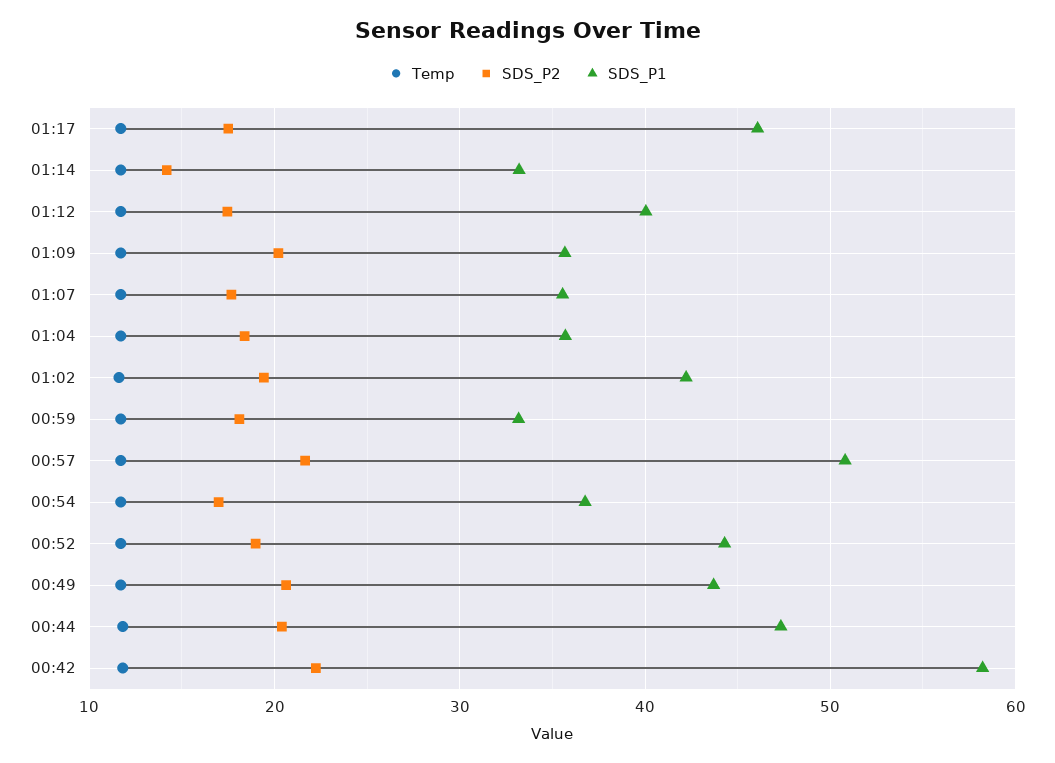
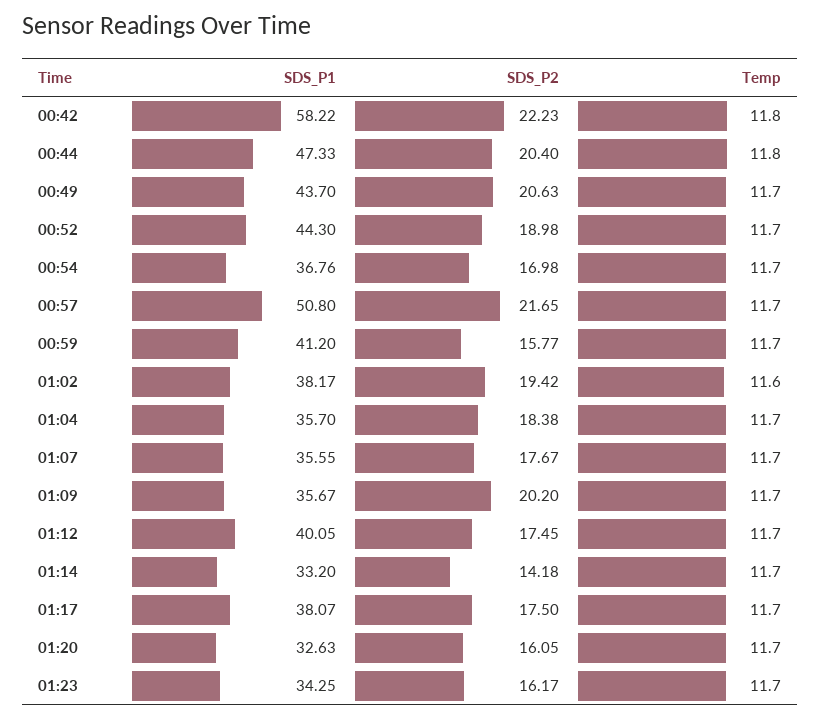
SDS_P1, 01:17: 46 -> 38.07
SDS_P1, 01:02: 42 -> 38.17
SDS_P2, 00:59: 18 -> 15.77
SDS_P1, 00:59: 33 -> 41.2
SDS_P1, 01:20: none -> 32.63
SDS_P2, 01:20: none -> 16.05
Temp, 01:20: none -> 11.7
SDS_P1, 01:23: none -> 34.25
SDS_P2, 01:23: none -> 16.17
Temp, 01:23: none -> 11.7

